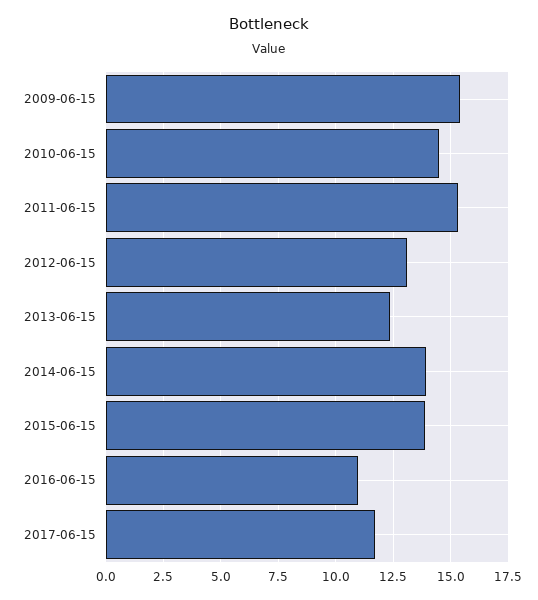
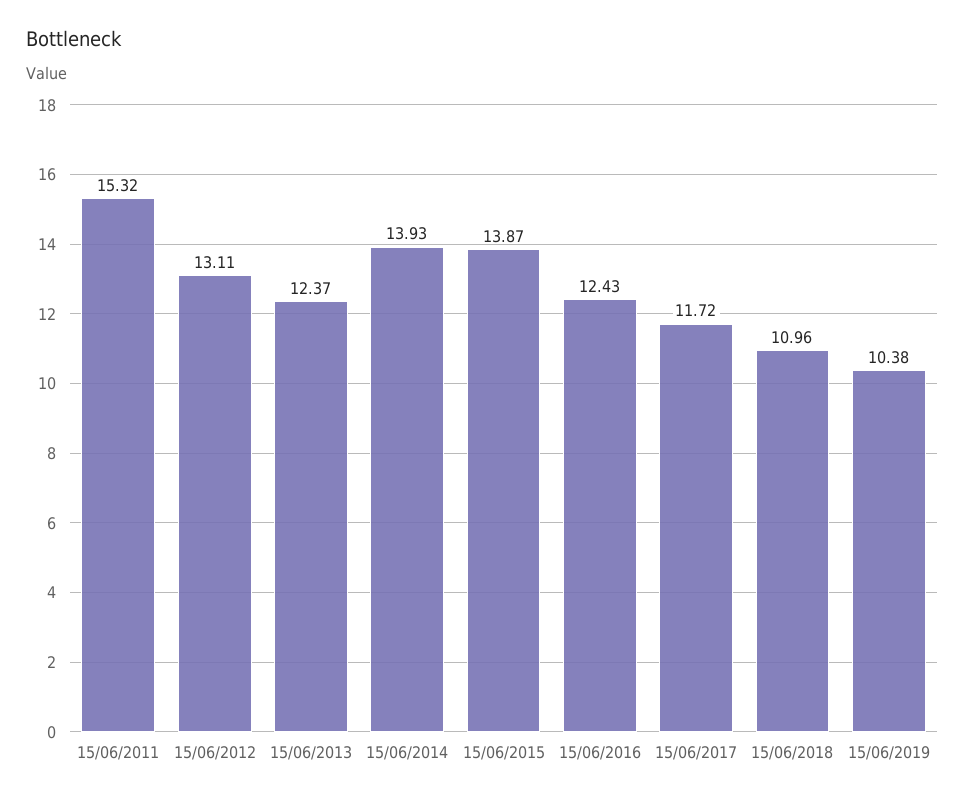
2009-06-15: 15.5 -> none
2010-06-15: 14.5 -> none
2016-06-15: 11 -> 12.43
15/06/2018: none -> 10.96
15/06/2019: none -> 10.38

